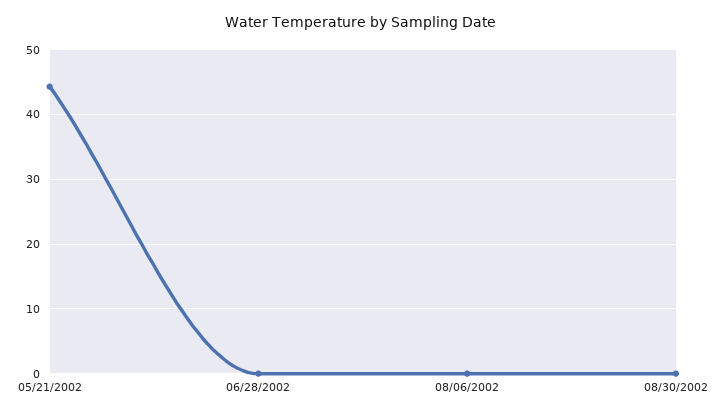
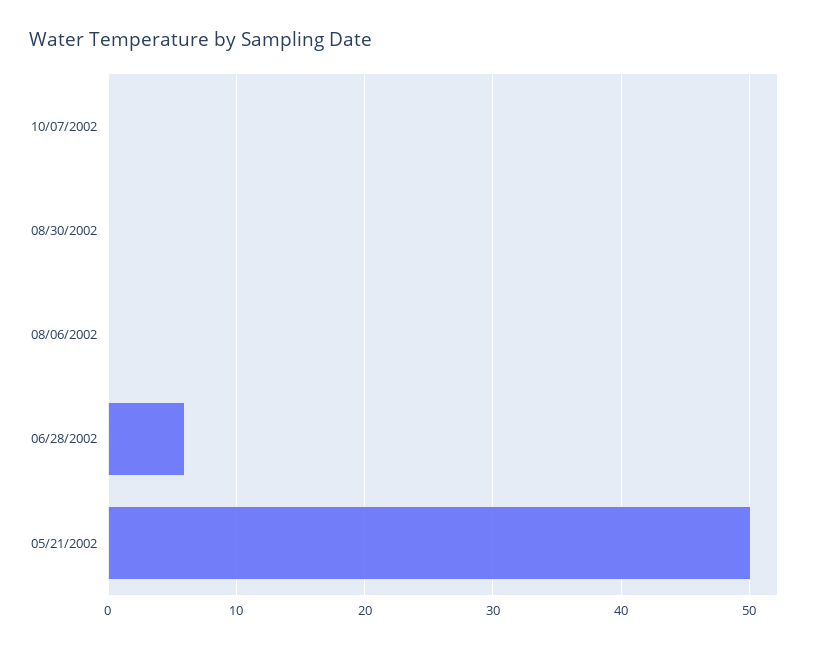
05/21/2002: 44 -> 50
06/28/2002: 0 -> 6
10/07/2002: none -> 0

